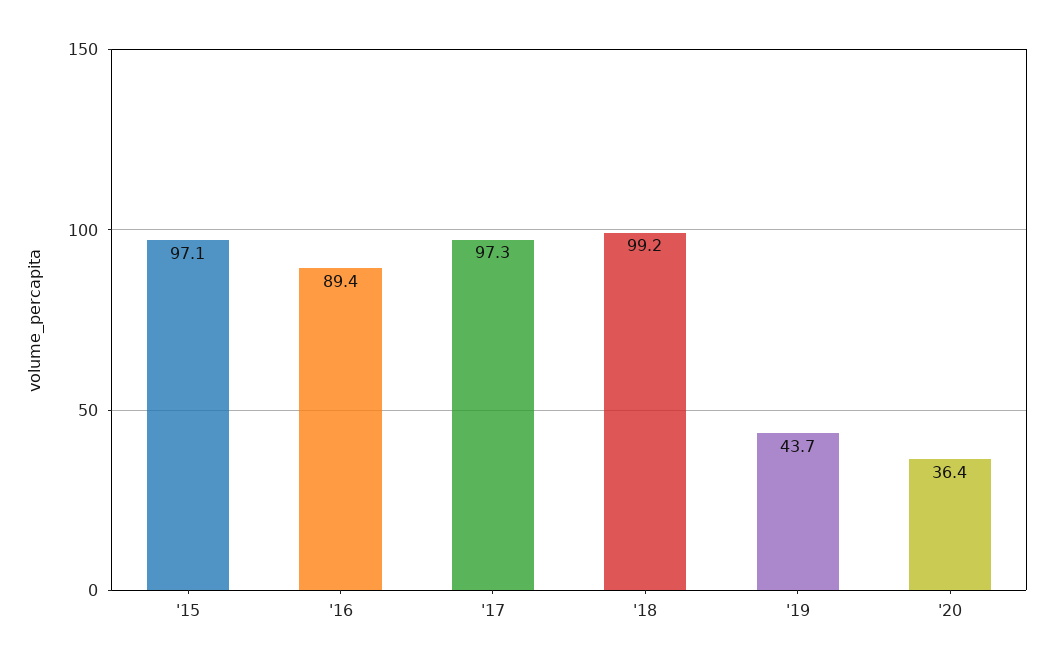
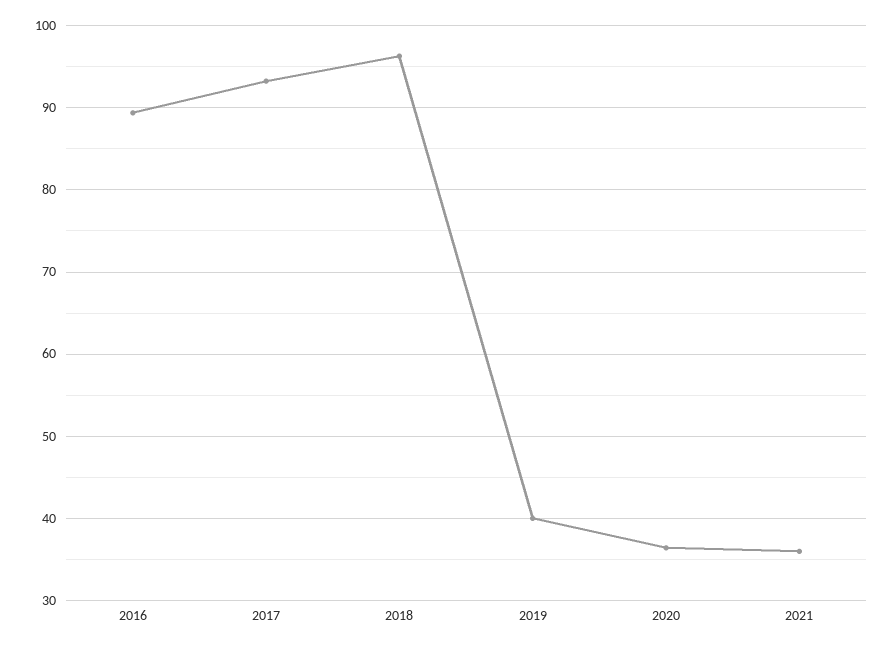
'15: 97.1 -> none
'17: 97.3 -> 93
'18: 99.2 -> 96
'19: 43.7 -> 40
2021: none -> 36

